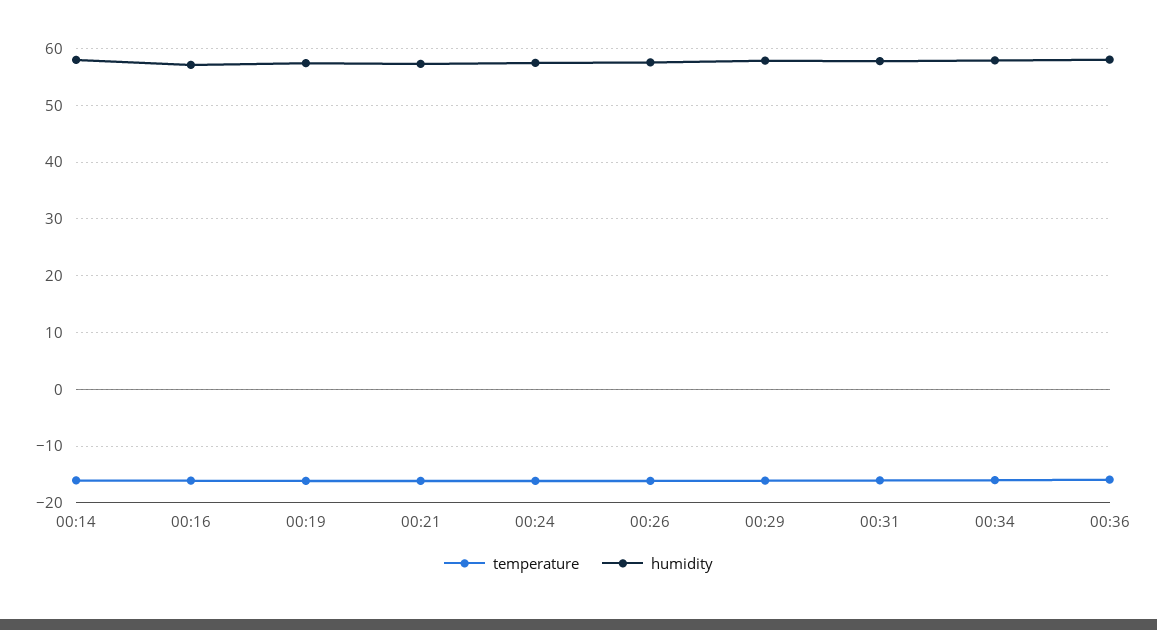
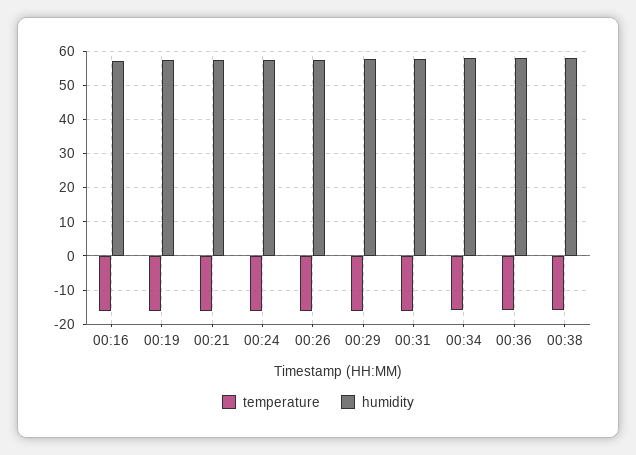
temperature, 00:14: -16 -> none
humidity, 00:14: 58 -> none
temperature, 00:38: none -> -16
humidity, 00:38: none -> 58

